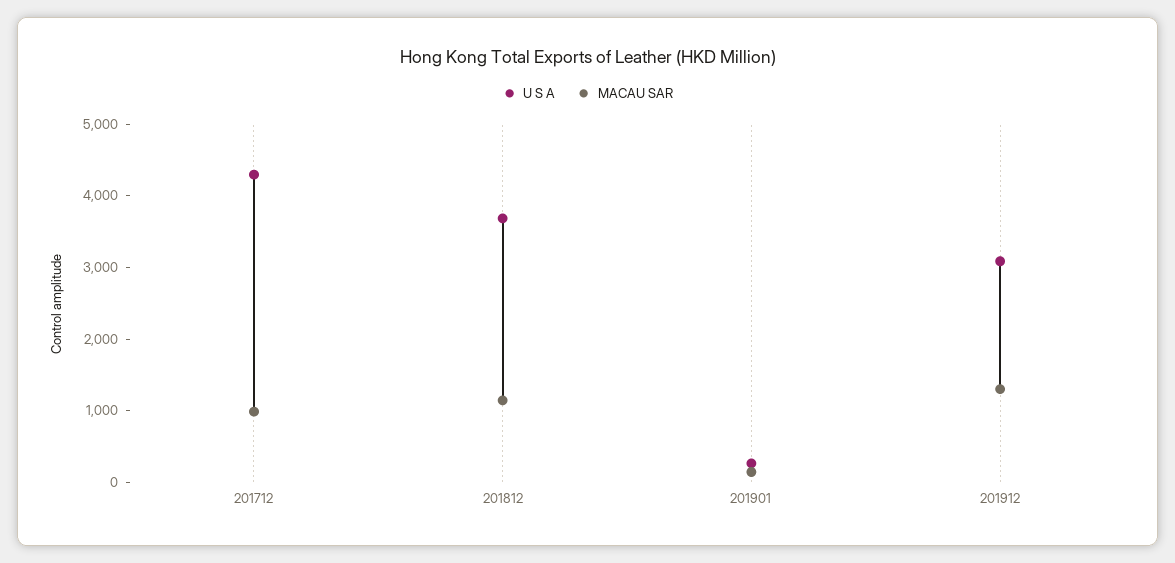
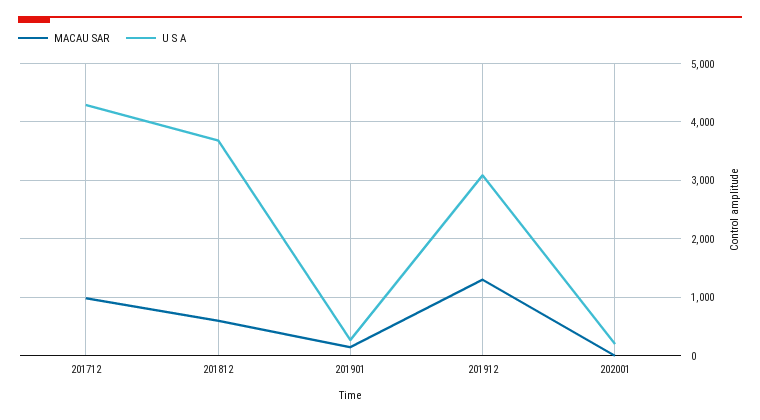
MACAU SAR, 201812: 1200 -> 600
MACAU SAR, 202001: none -> 0
U S A, 202001: none -> 200

